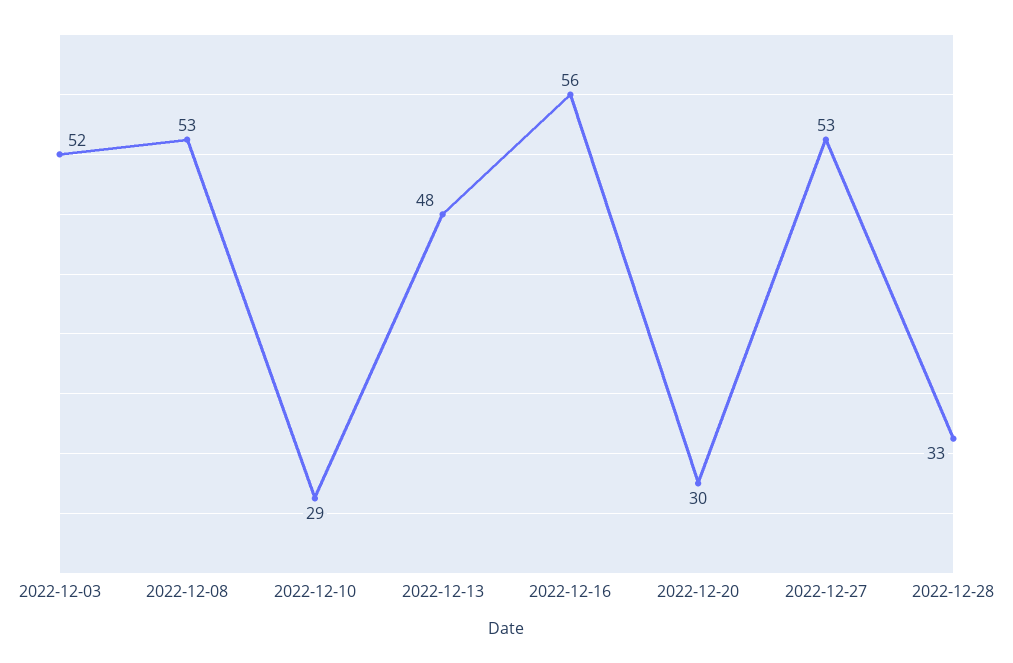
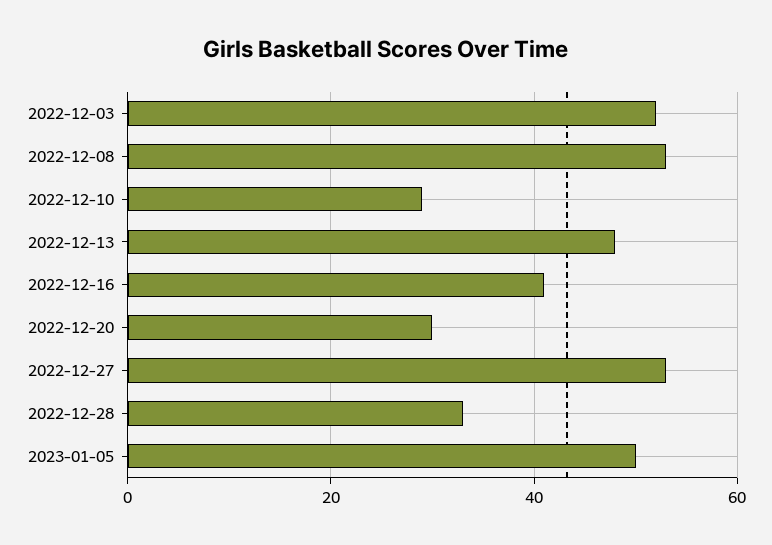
2022-12-16: 56 -> 40
2023-01-05: none -> 50

